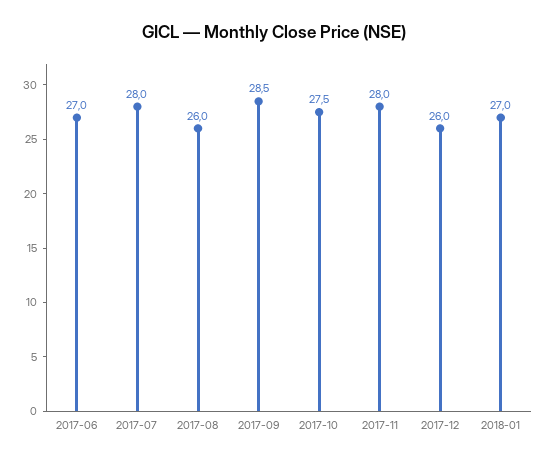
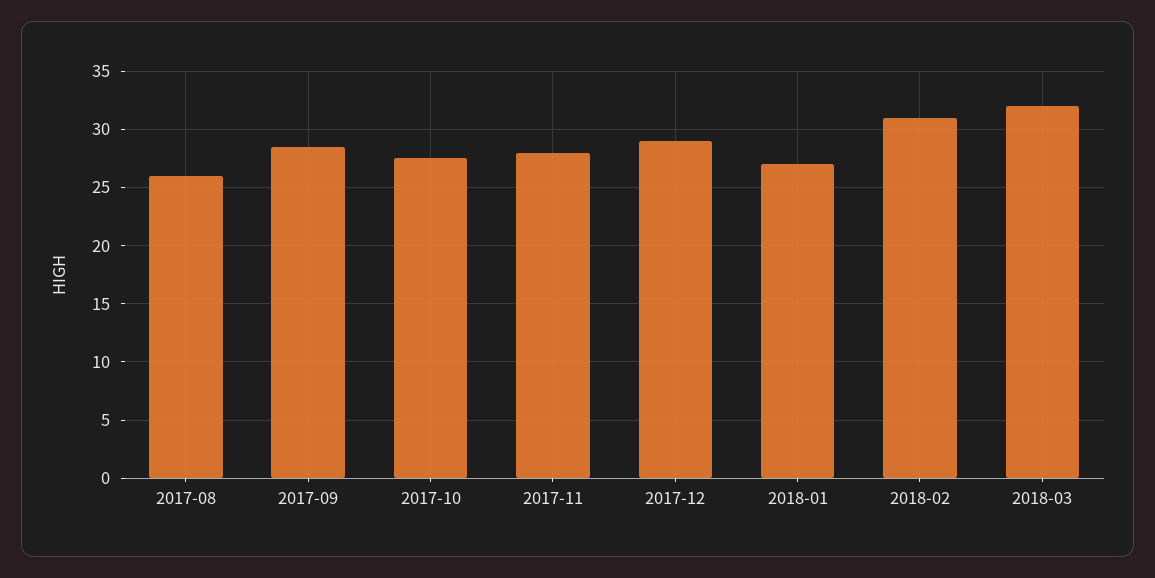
2017-06: 27 -> none
2017-07: 28 -> none
2017-12: 26 -> 29
2018-02: none -> 31
2018-03: none -> 32

